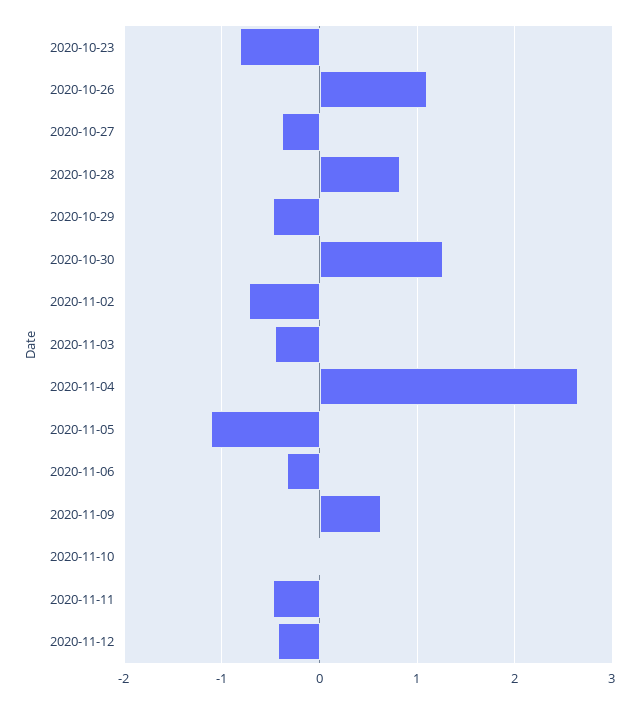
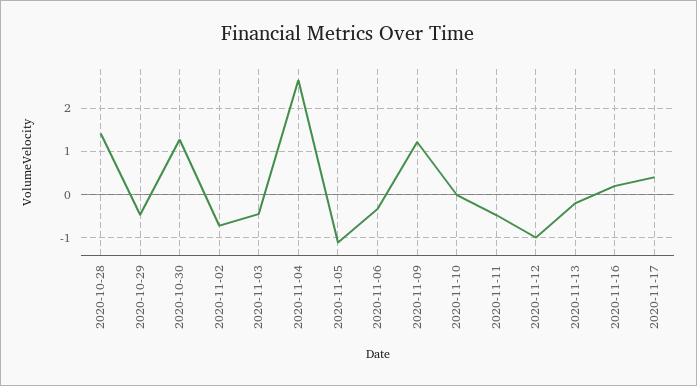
2020-10-23: -0.8 -> none
2020-10-26: 1.1 -> none
2020-10-27: -0.4 -> none
2020-10-28: 0.8 -> 1.4
2020-11-09: 0.6 -> 1.2
2020-11-12: -0.4 -> -1
2020-11-13: none -> -0.2
2020-11-16: none -> 0.2
2020-11-17: none -> 0.4

